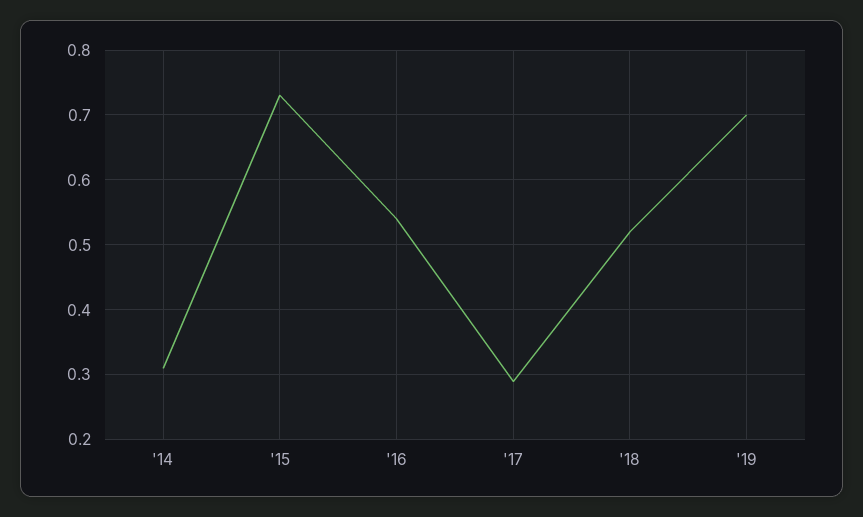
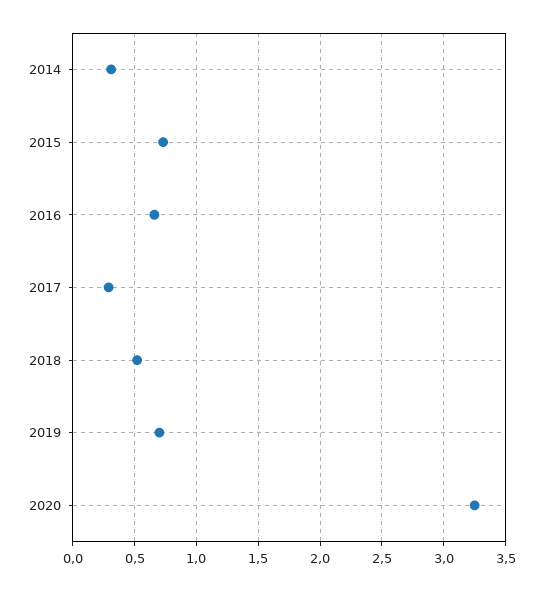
'16: 0.54 -> 0.65
2020: none -> 3.25

